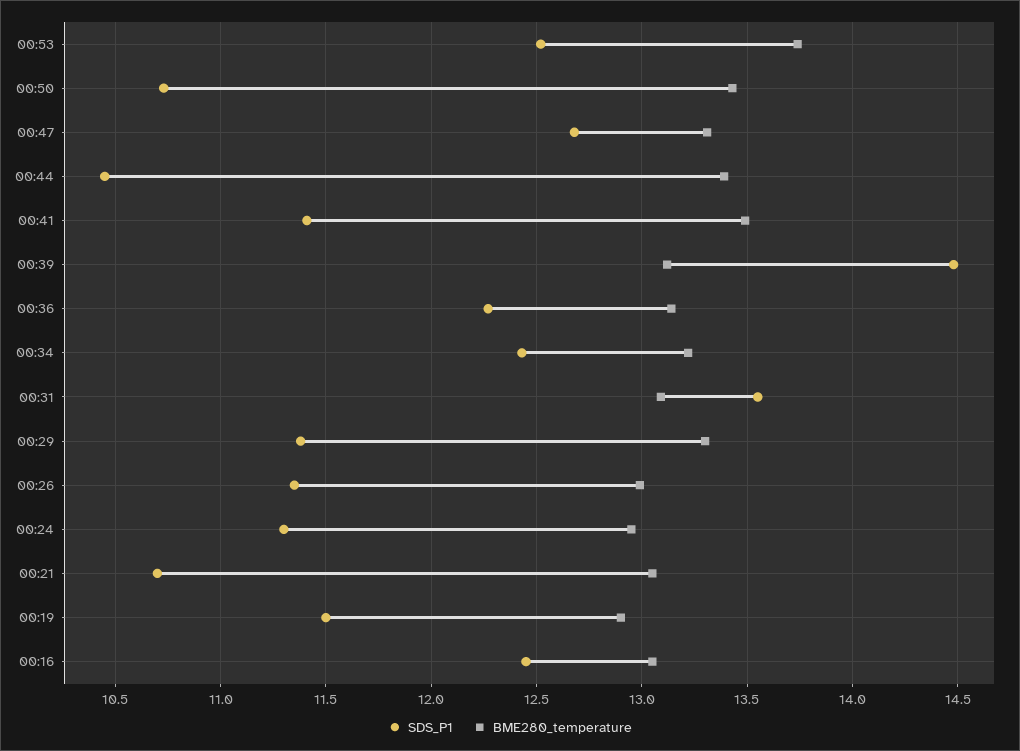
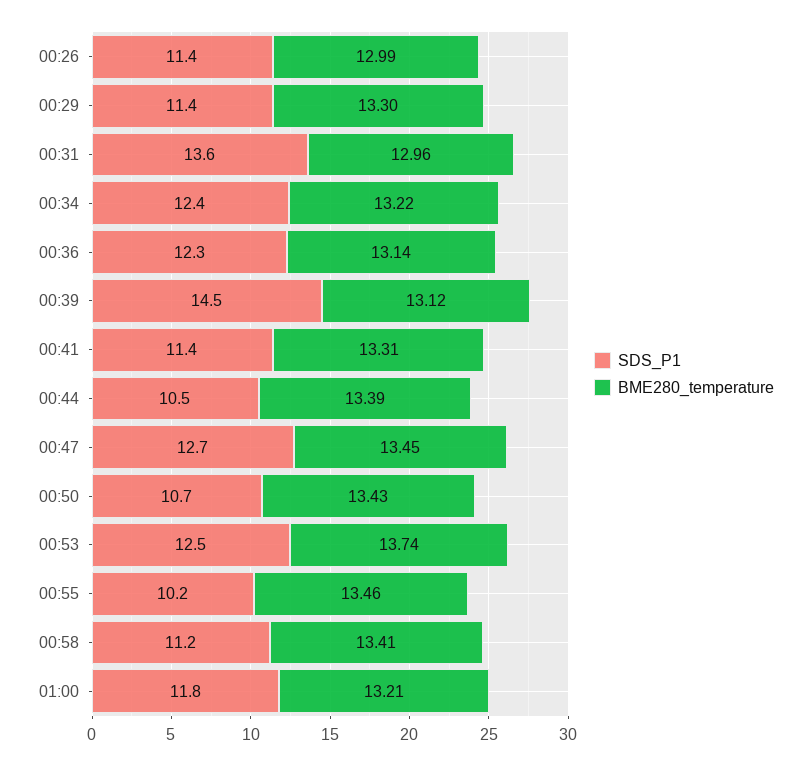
BME280_temperature, 00:47: 13.3 -> 13.45
BME280_temperature, 00:41: 13.5 -> 13.31
BME280_temperature, 00:31: 13.1 -> 12.96
SDS_P1, 00:24: 11.3 -> none
BME280_temperature, 00:24: 12.95 -> none
SDS_P1, 00:21: 10.7 -> none
BME280_temperature, 00:21: 13.05 -> none
SDS_P1, 00:19: 11.5 -> none
BME280_temperature, 00:19: 12.9 -> none
SDS_P1, 00:16: 12.45 -> none
BME280_temperature, 00:16: 13.05 -> none
SDS_P1, 00:55: none -> 10.2
BME280_temperature, 00:55: none -> 13.46
SDS_P1, 00:58: none -> 11.2
BME280_temperature, 00:58: none -> 13.41
SDS_P1, 01:00: none -> 11.8
BME280_temperature, 01:00: none -> 13.21

